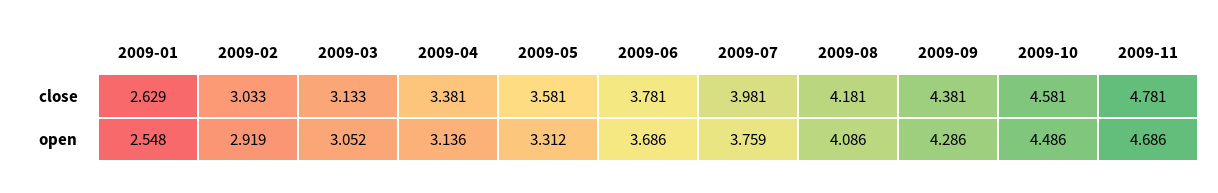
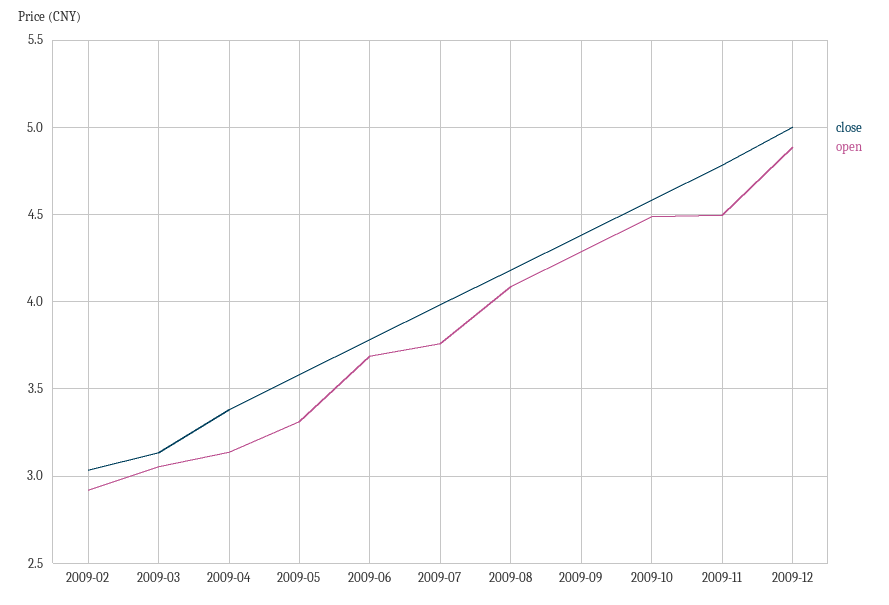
close, 2009-01: 2.629 -> none
open, 2009-01: 2.548 -> none
open, 2009-11: 4.686 -> 4.5
close, 2009-12: none -> 5
open, 2009-12: none -> 4.9

